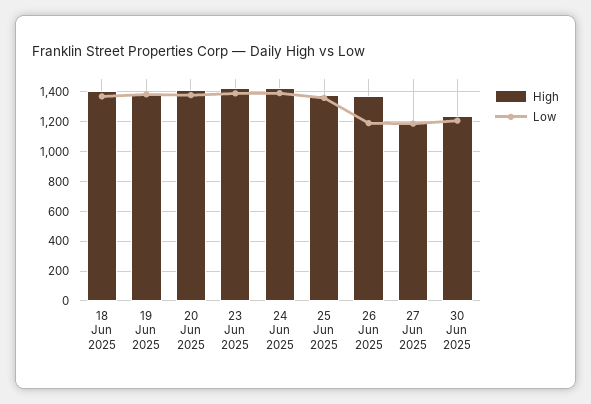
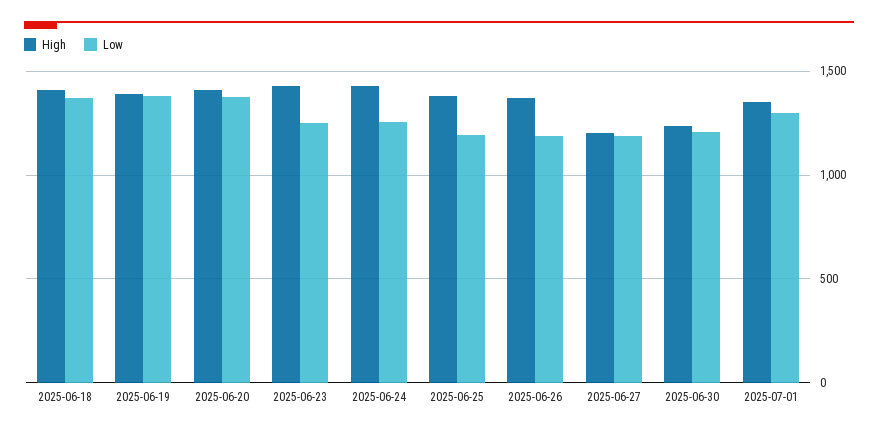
Low, 23 Jun 2025: 1400 -> 1250
Low, 24 Jun 2025: 1400 -> 1250
Low, 25 Jun 2025: 1350 -> 1200
High, 2025-07-01: none -> 1350
Low, 2025-07-01: none -> 1300

